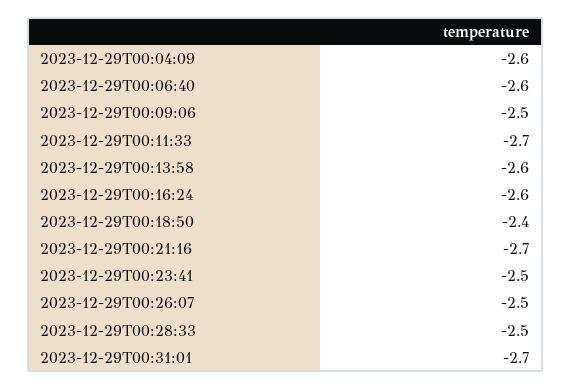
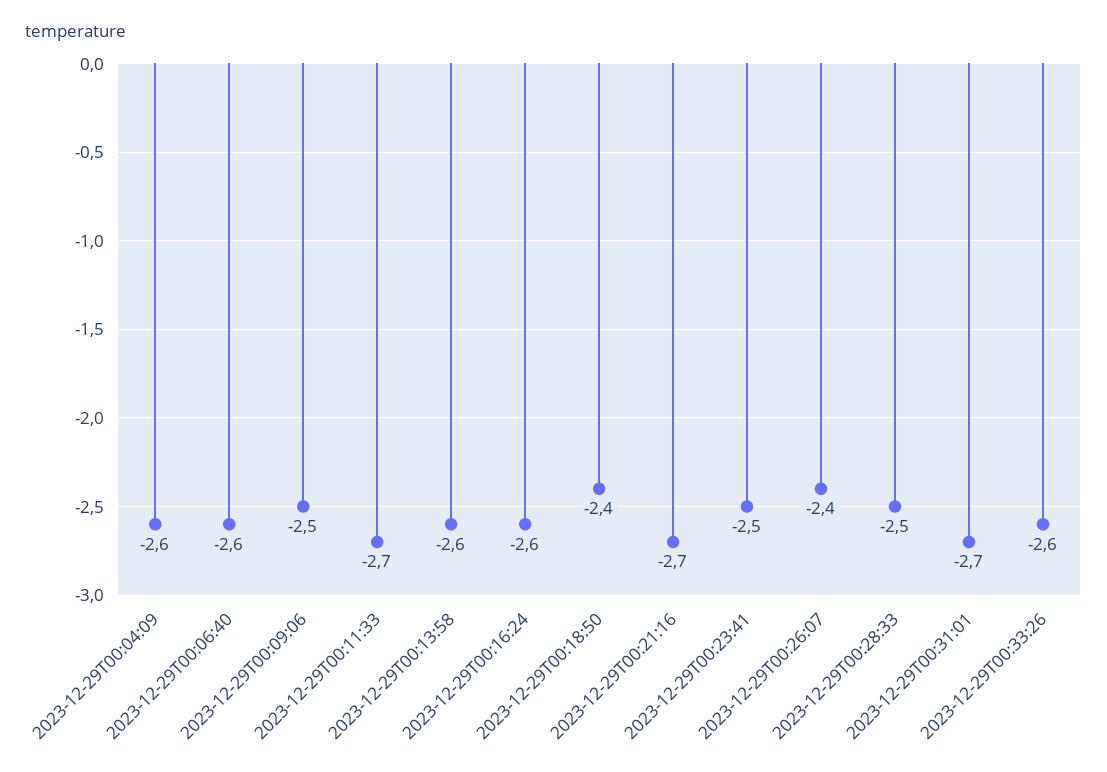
2023-12-29T00:26:07: -2.5 -> -2.4
2023-12-29T00:33:26: none -> -2.6

